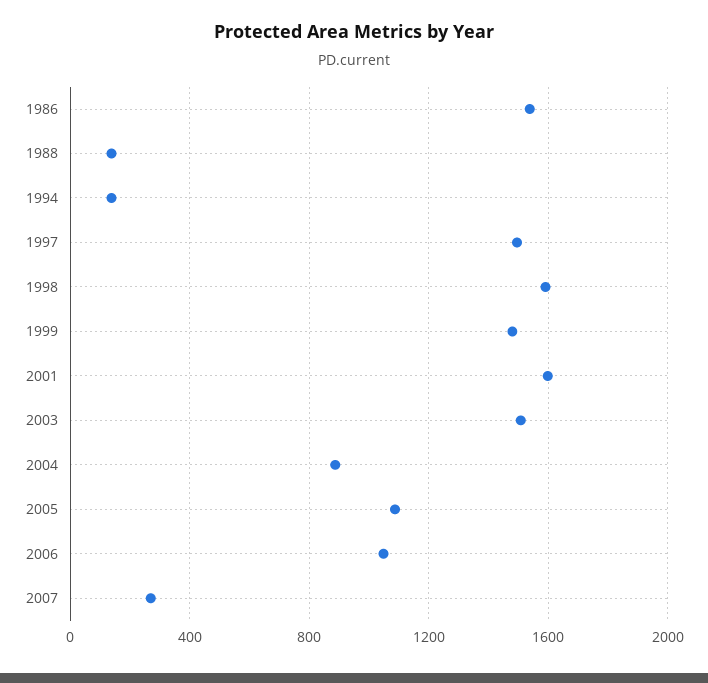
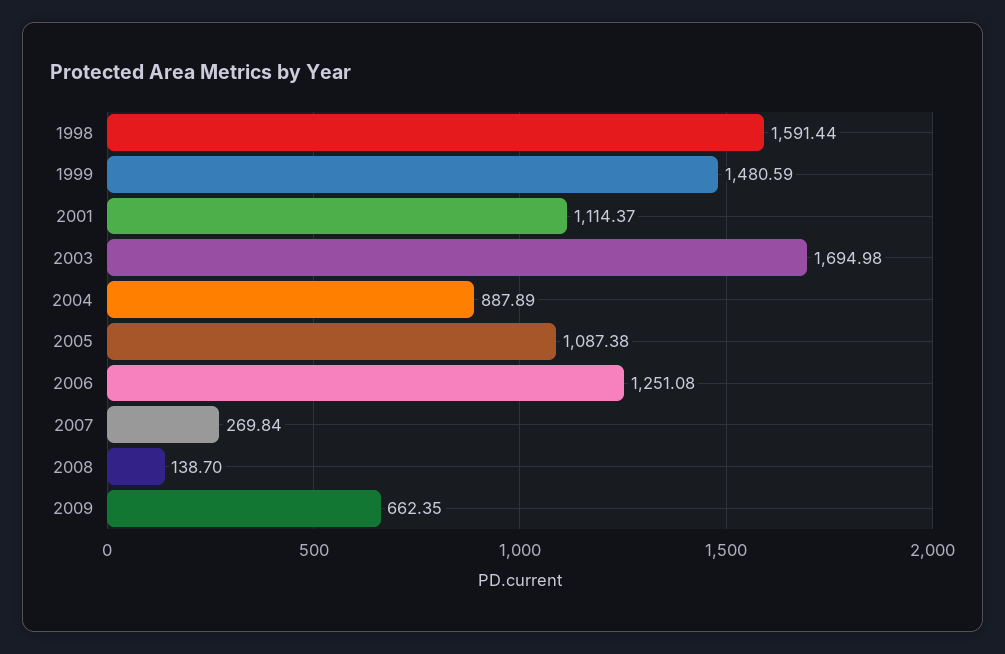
1986: 1550 -> none
1988: 150 -> none
1994: 150 -> none
1997: 1500 -> none
2001: 1600 -> 1114.37
2003: 1500 -> 1694.98
2006: 1050 -> 1251.08
2008: none -> 138.7
2009: none -> 662.35

